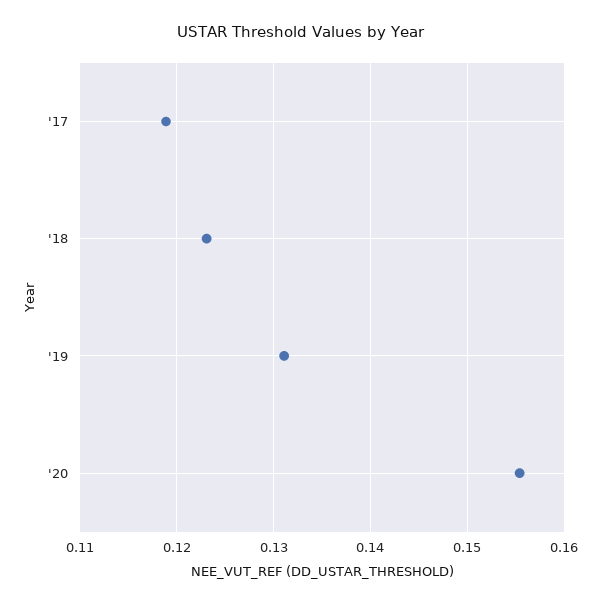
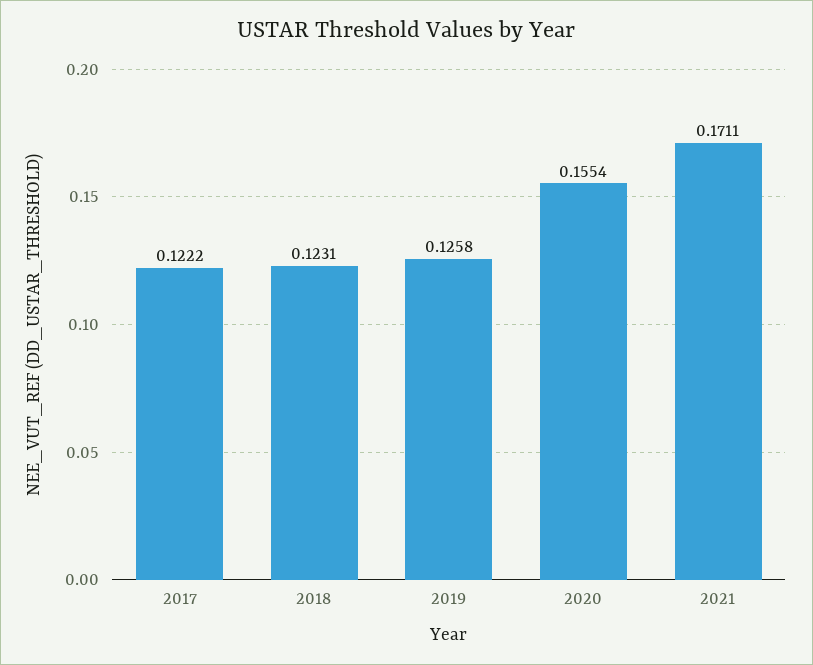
'17: 0.119 -> 0.1222
'19: 0.131 -> 0.1258
2021: none -> 0.1711

